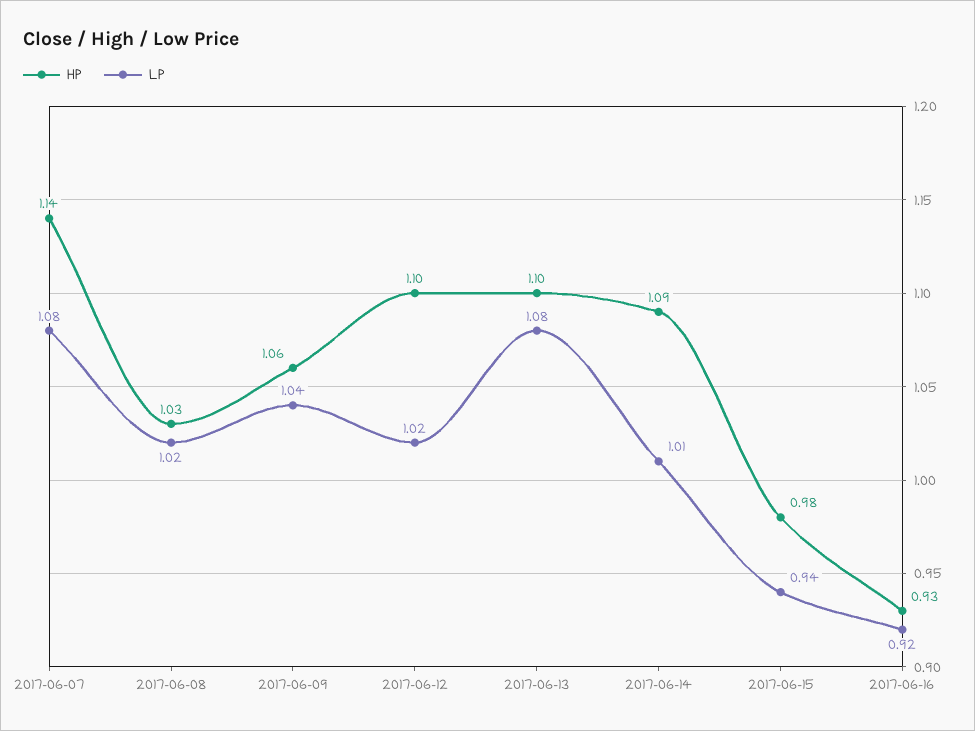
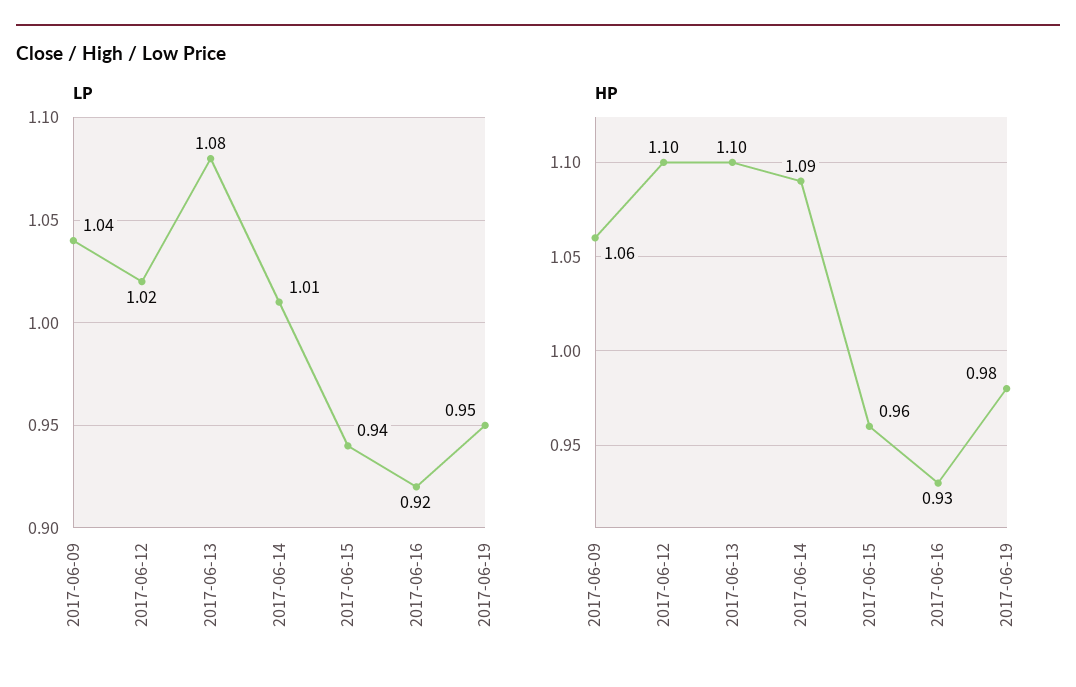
HP, 2017-06-07: 1.14 -> none
LP, 2017-06-07: 1.08 -> none
HP, 2017-06-08: 1.03 -> none
LP, 2017-06-08: 1.02 -> none
HP, 2017-06-15: 0.98 -> 0.96
LP, 2017-06-19: none -> 0.95
HP, 2017-06-19: none -> 0.98

